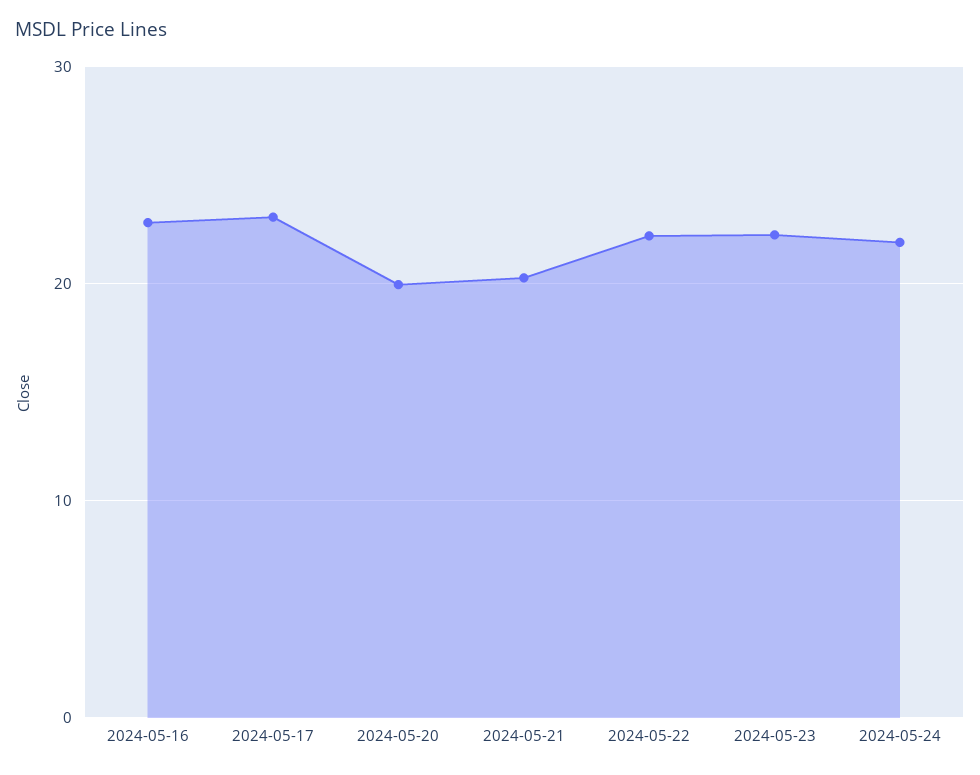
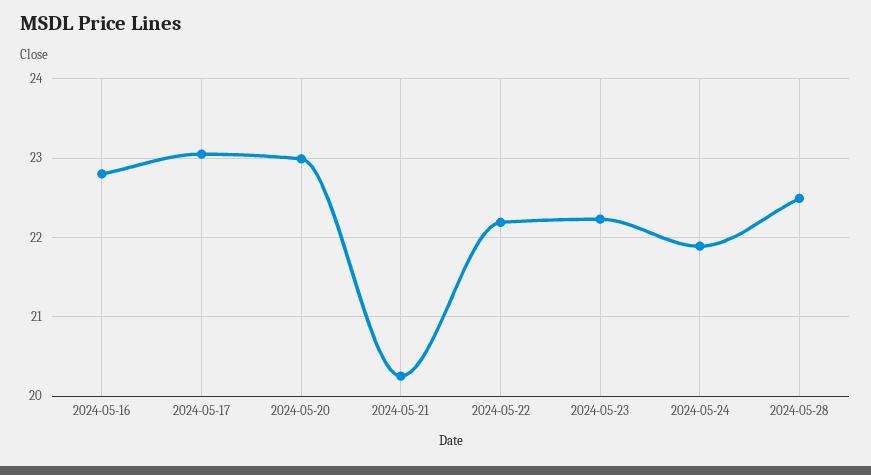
2024-05-20: 20 -> 23
2024-05-28: none -> 22.5

